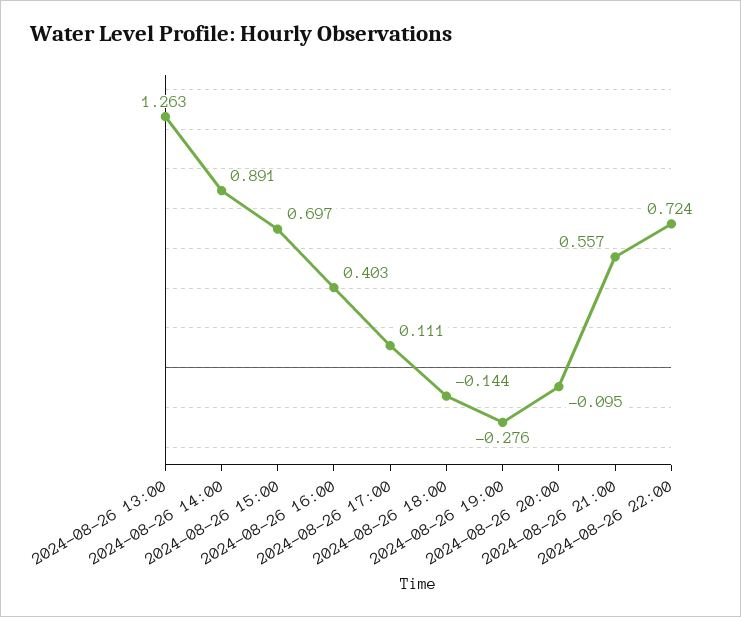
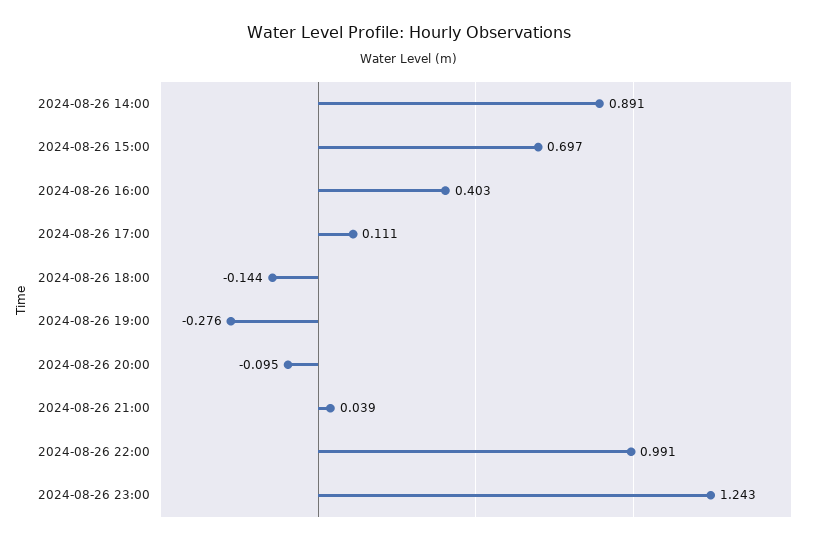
2024-08-26 13:00: 1.263 -> none
2024-08-26 21:00: 0.557 -> 0.039
2024-08-26 22:00: 0.724 -> 0.991
2024-08-26 23:00: none -> 1.243

